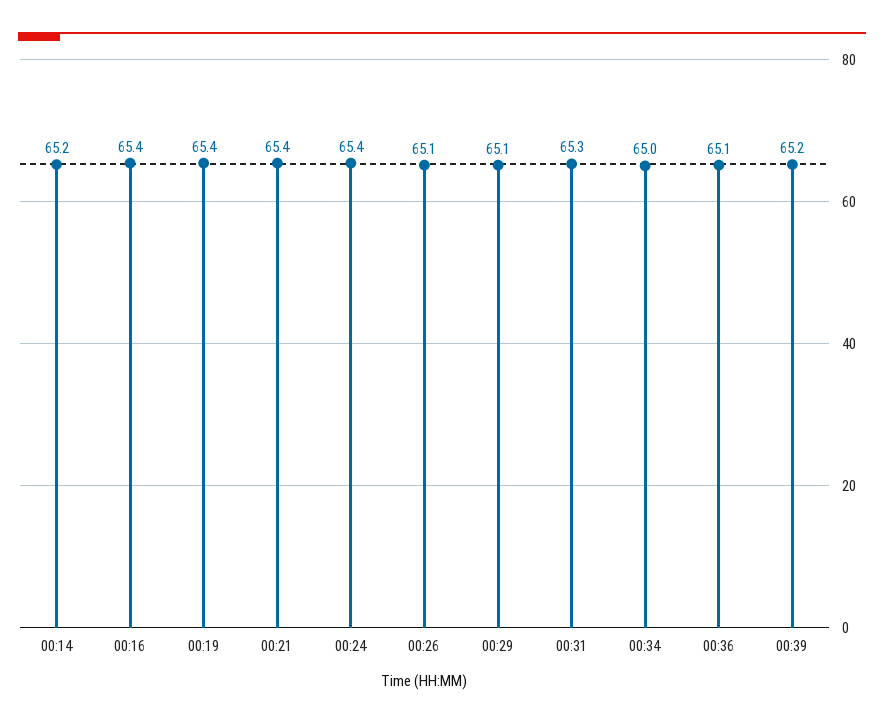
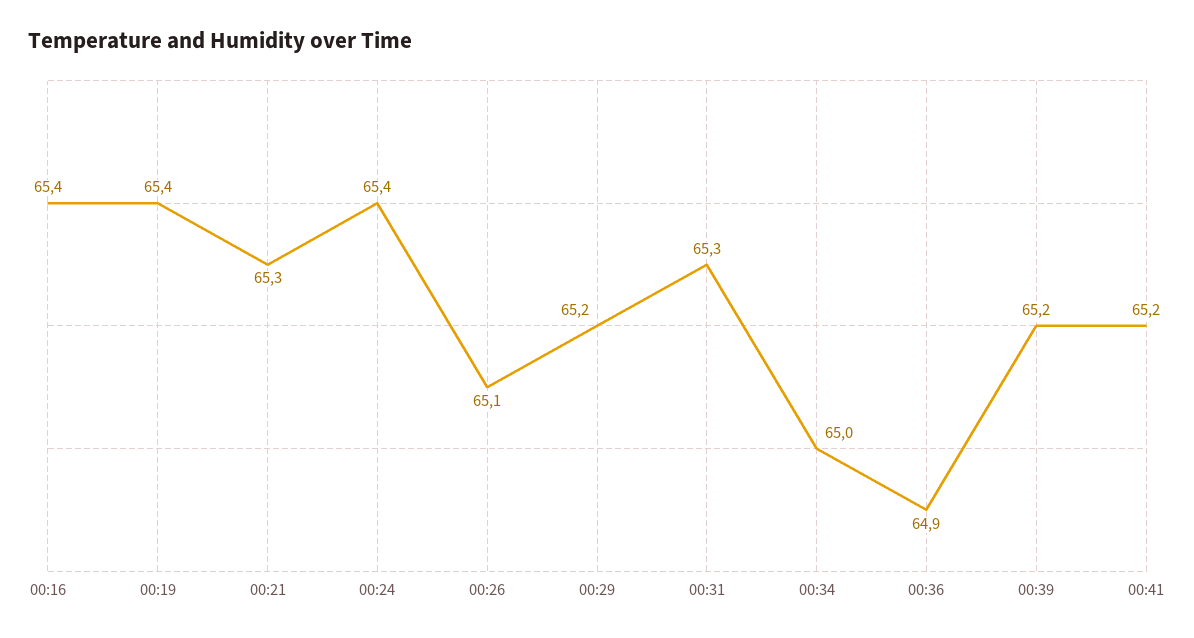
00:14: 65.2 -> none
00:21: 65.4 -> 65.3
00:29: 65.1 -> 65.2
00:36: 65.1 -> 64.9
00:41: none -> 65.2

